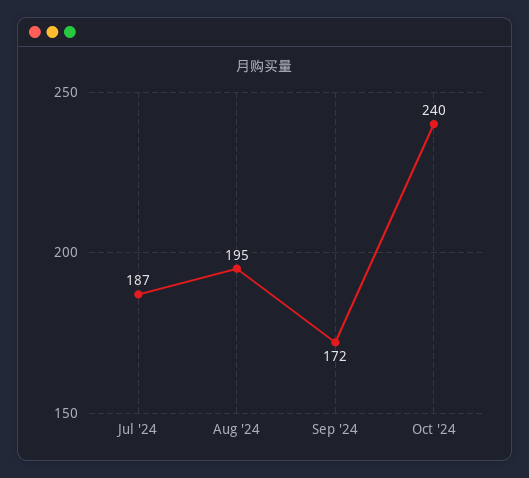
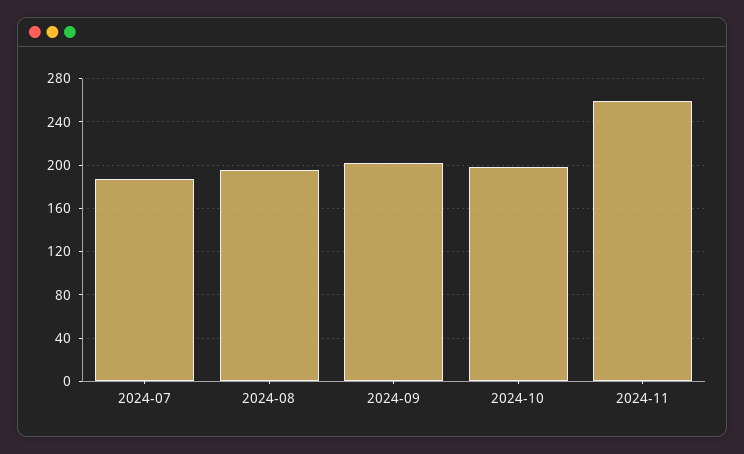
Sep '24: 172 -> 200
Oct '24: 240 -> 200
2024-11: none -> 260

